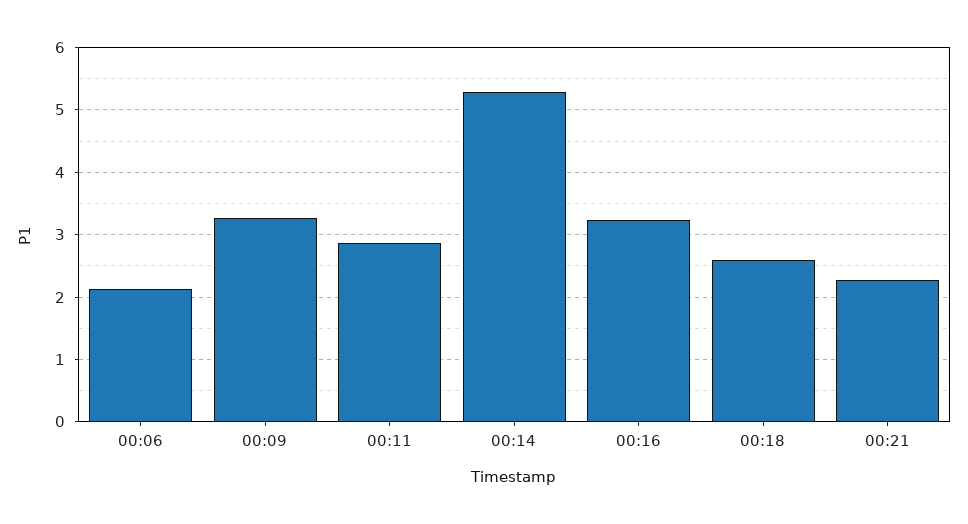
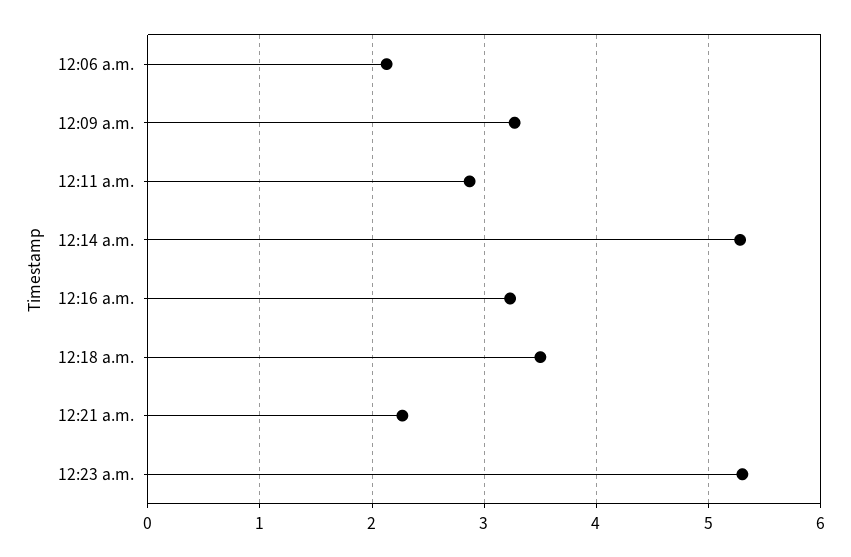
00:18: 2.6 -> 3.5
12:23 a.m.: none -> 5.3

